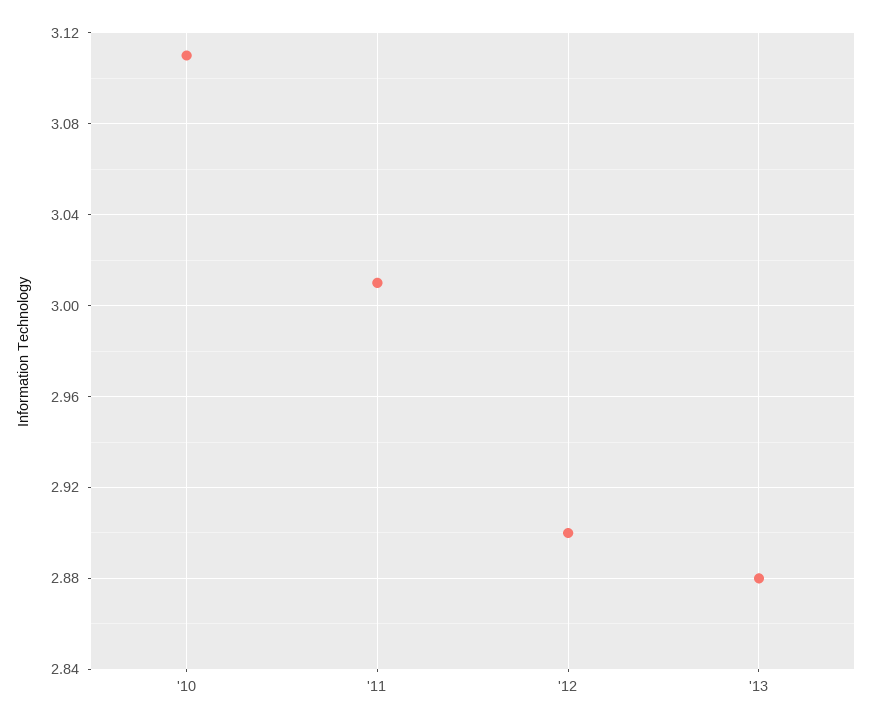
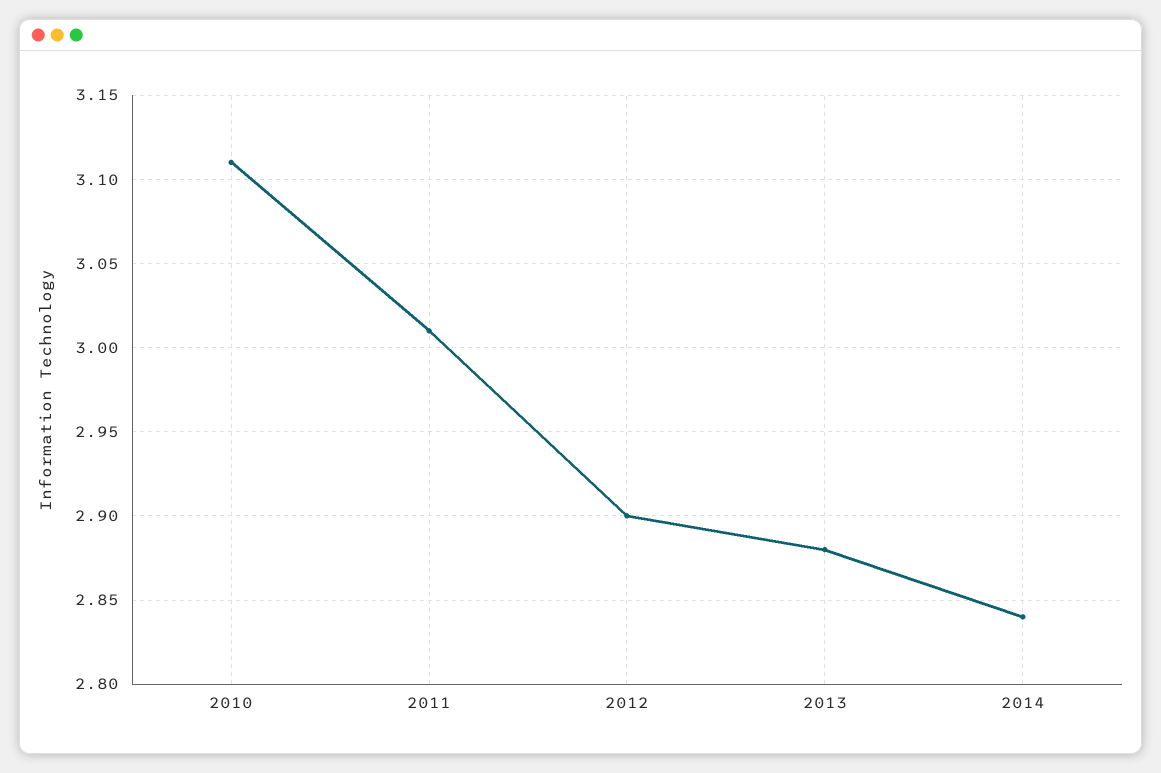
2014: none -> 2.84

